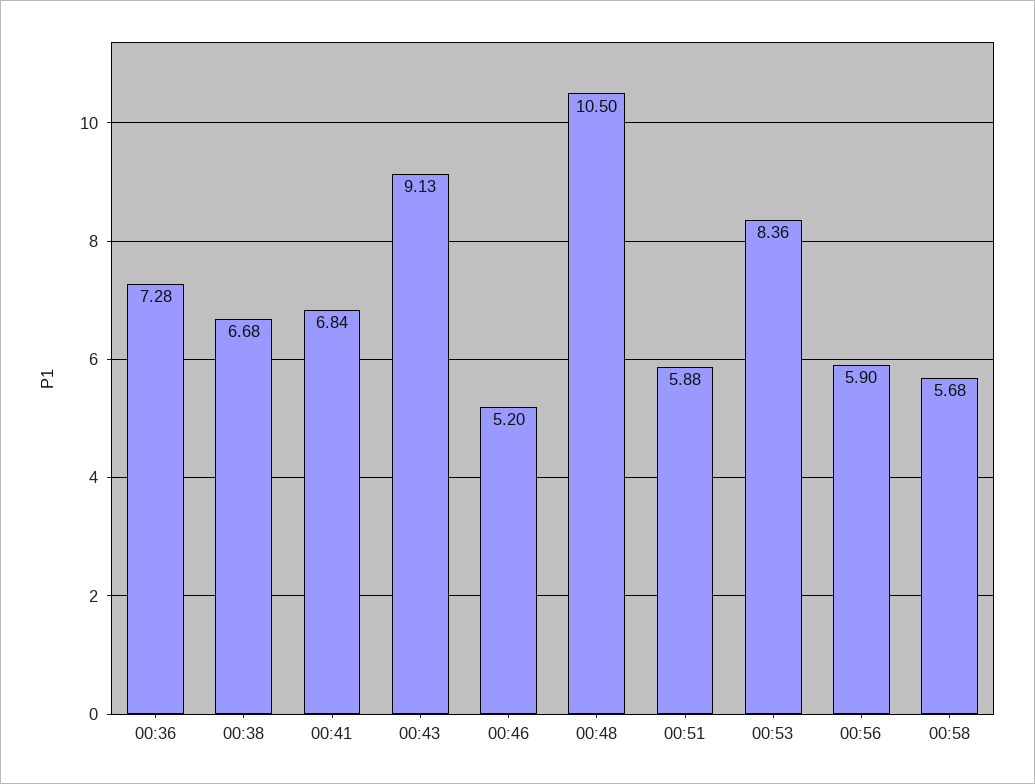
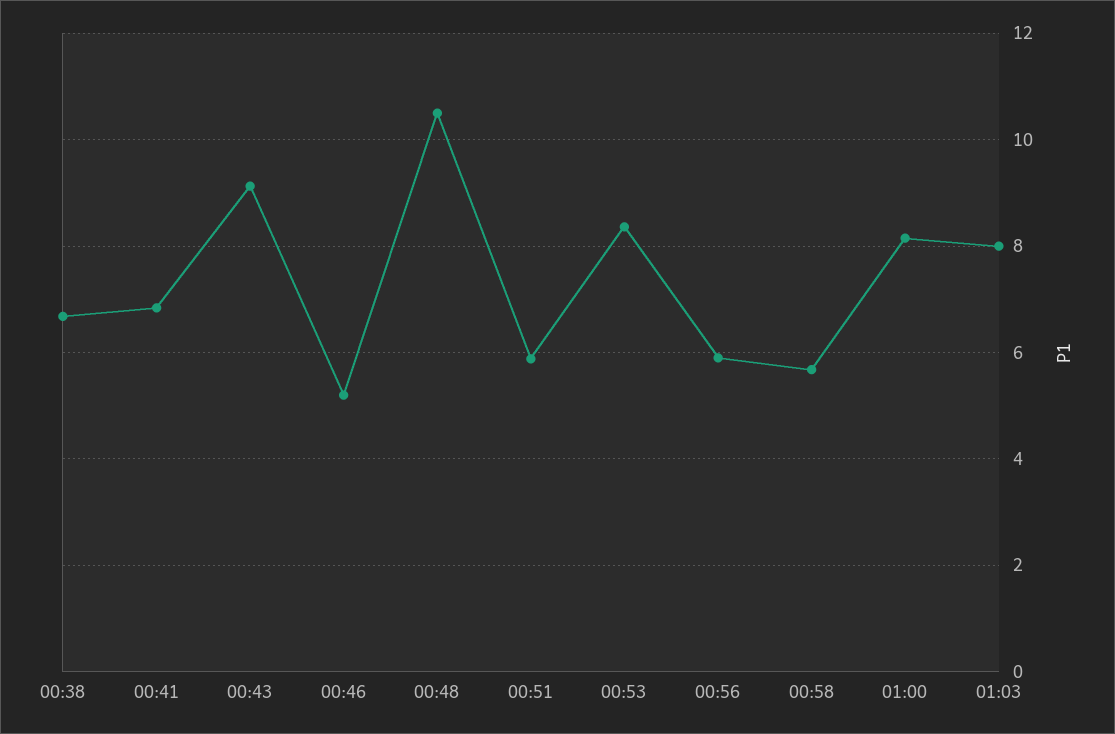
00:36: 7.28 -> none
01:00: none -> 8.2
01:03: none -> 8

